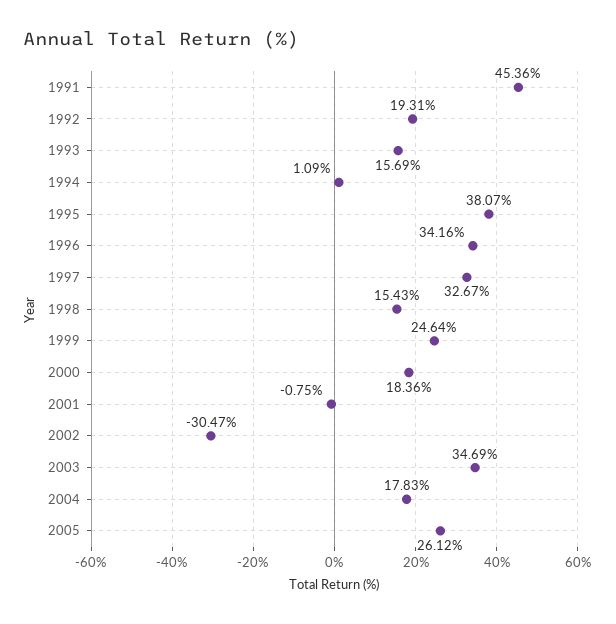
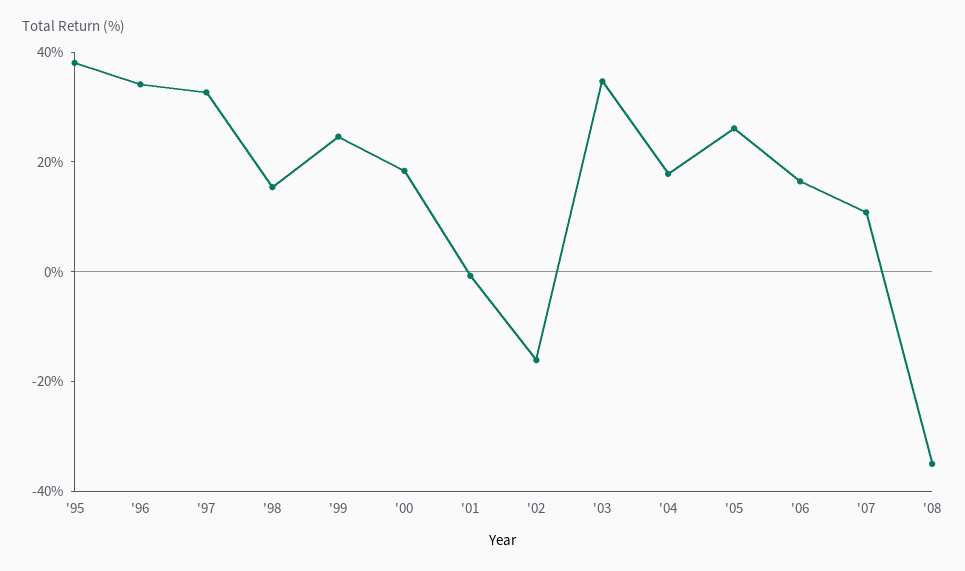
1991: 45.36 -> none
1992: 19.31 -> none
1993: 15.69 -> none
1994: 1.09 -> none
2002: -30.47 -> -15
'06: none -> 15
'07: none -> 10
'08: none -> -35

